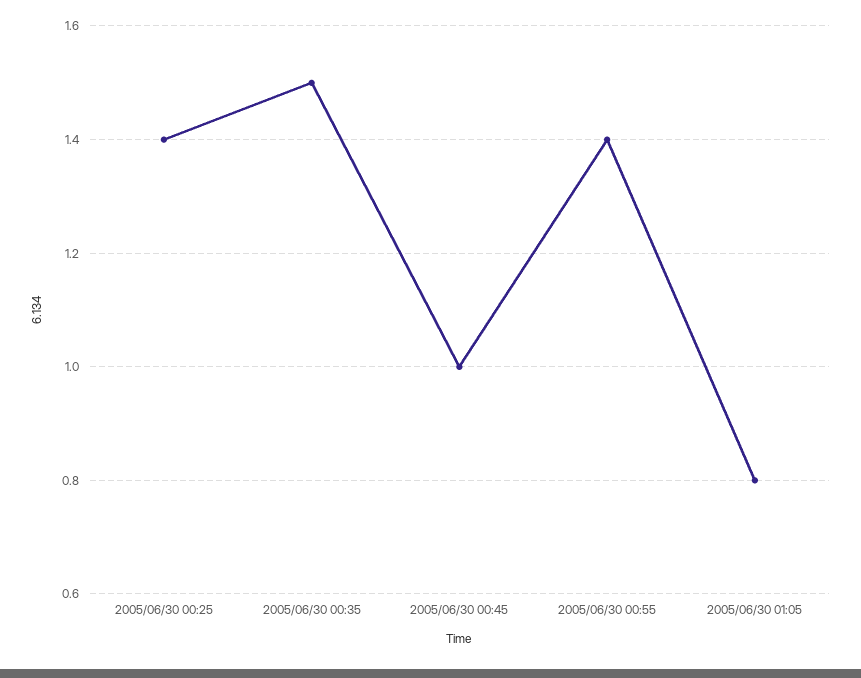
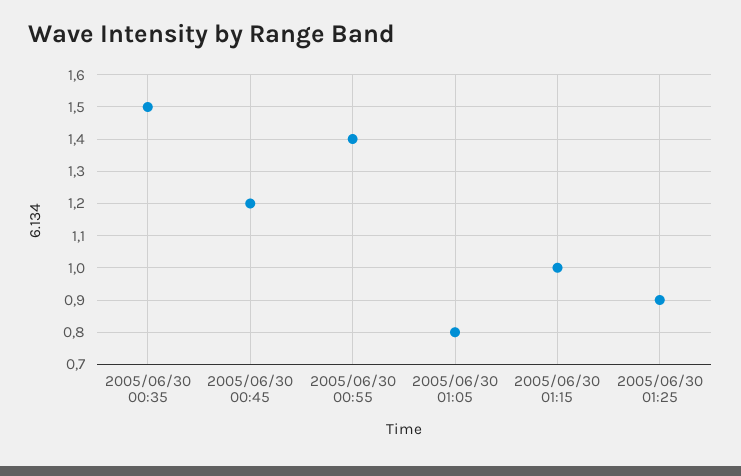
2005/06/30 00:25: 1.4 -> none
2005/06/30 00:45: 1 -> 1.2
2005/06/30 01:15: none -> 1
2005/06/30 01:25: none -> 0.9

